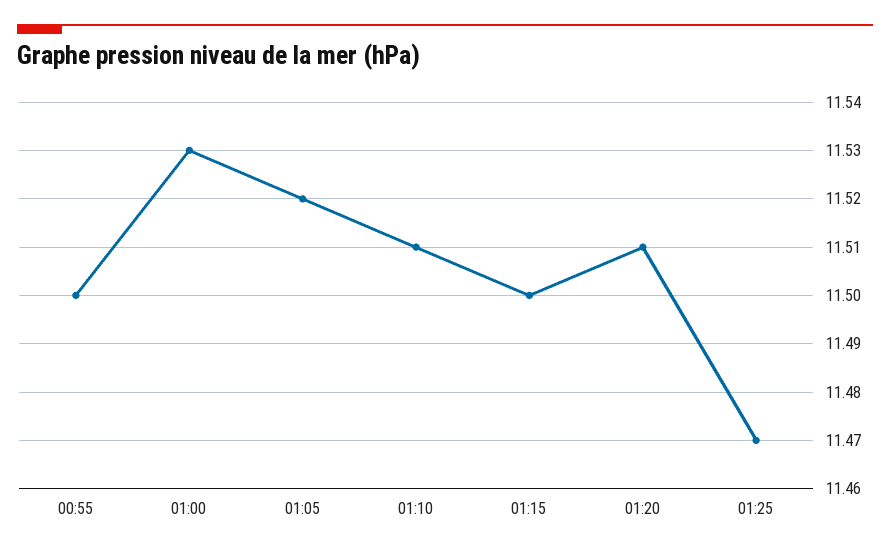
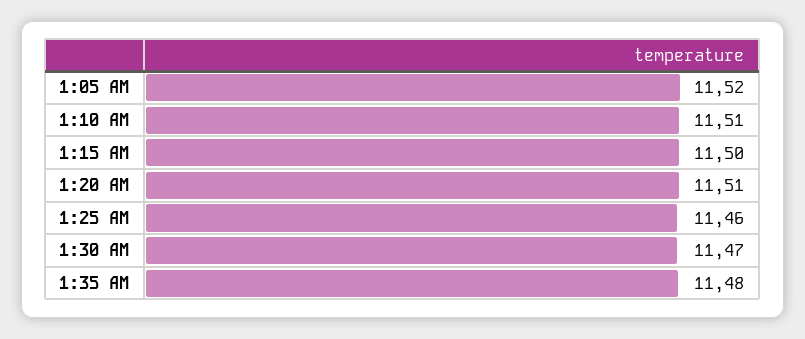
00:55: 11.5 -> none
01:00: 11.53 -> none
01:25: 11.47 -> 11.46
1:30 AM: none -> 11.47
1:35 AM: none -> 11.48

